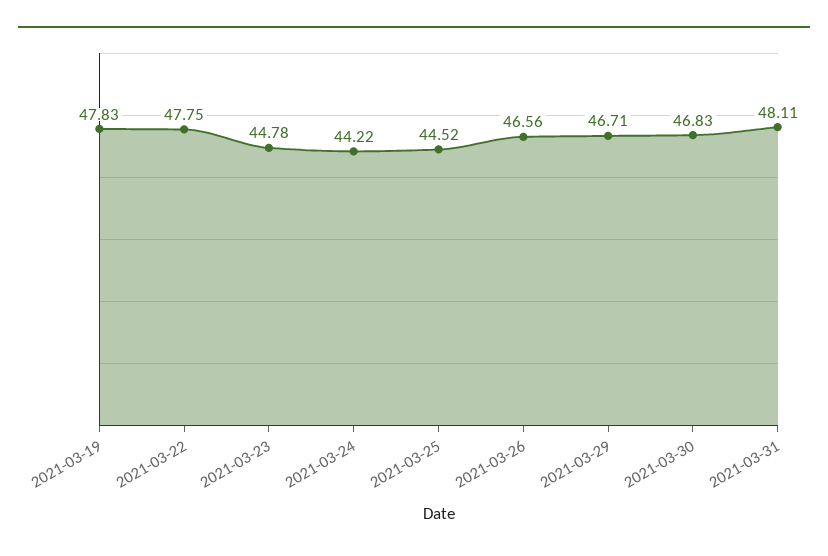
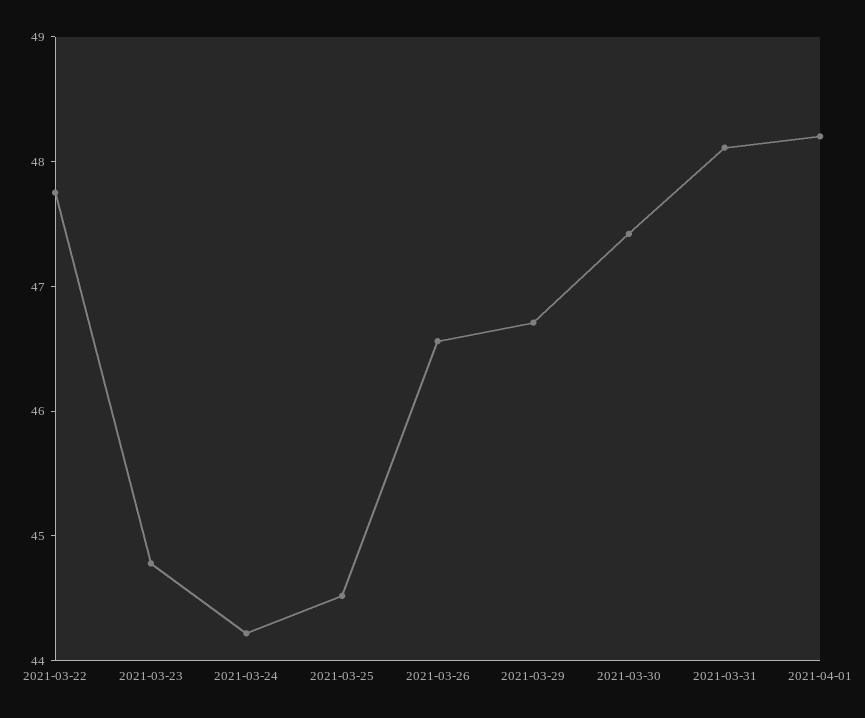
2021-03-19: 47.83 -> none
2021-03-30: 46.83 -> 47.4
2021-04-01: none -> 48.2

